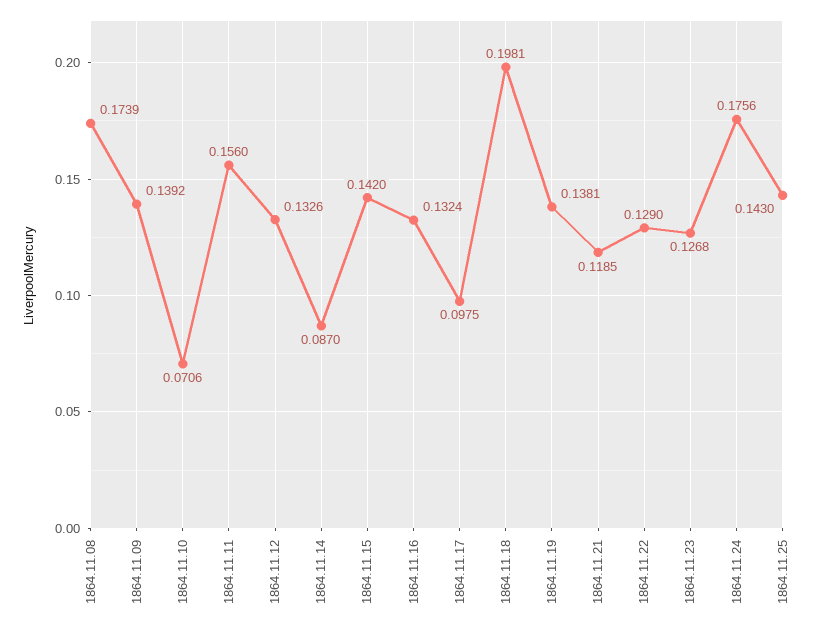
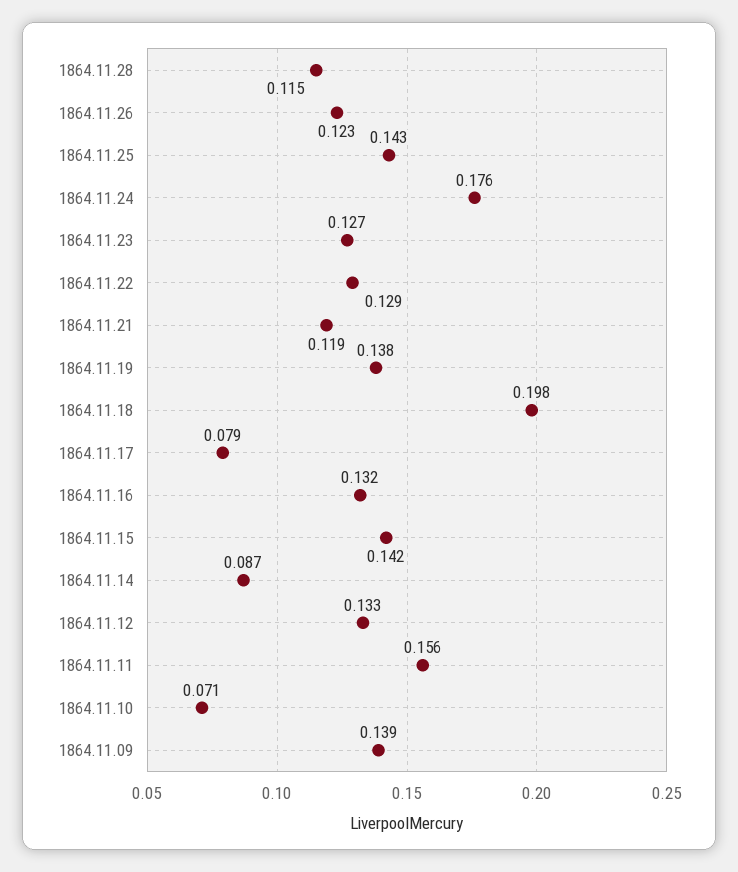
1864.11.08: 0.1739 -> none
1864.11.17: 0.0975 -> 0.079
1864.11.28: none -> 0.115
1864.11.26: none -> 0.123

